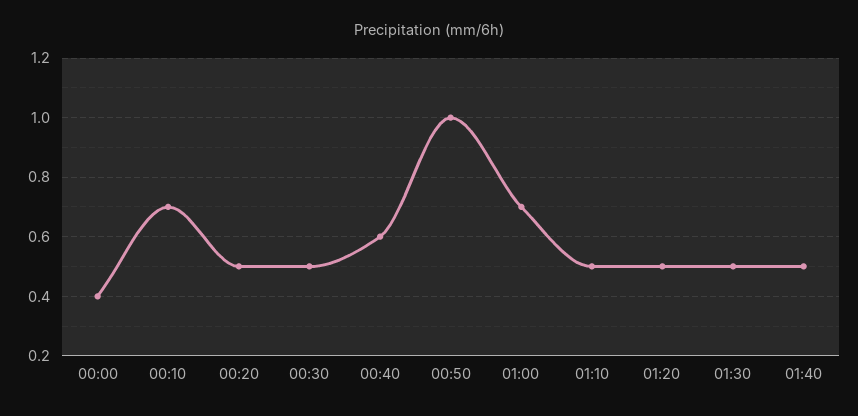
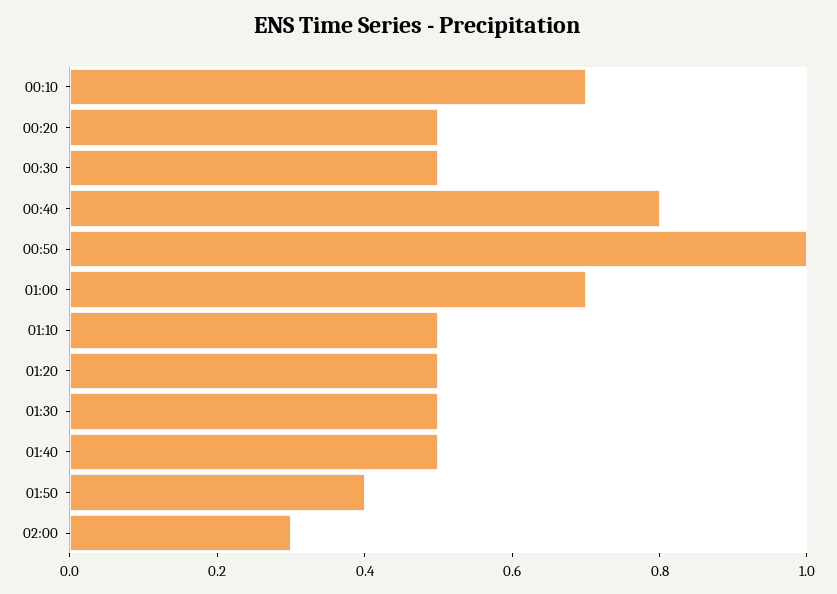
00:00: 0.4 -> none
00:40: 0.6 -> 0.8
01:50: none -> 0.4
02:00: none -> 0.3

